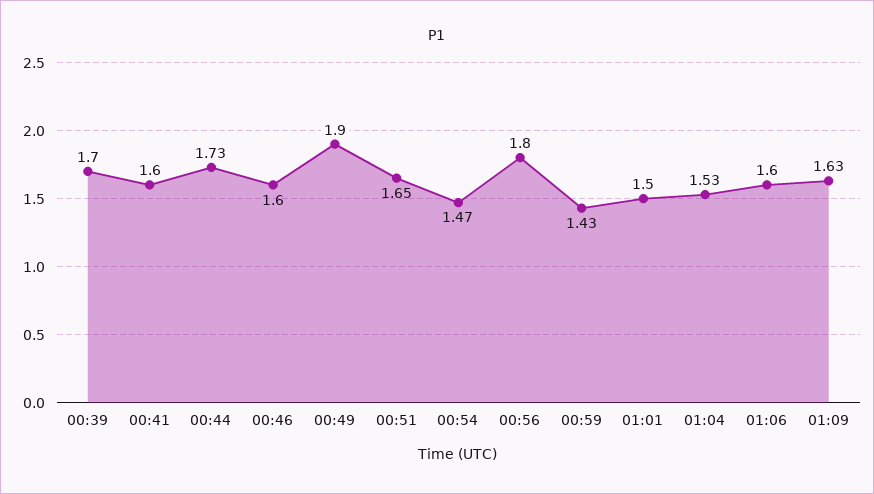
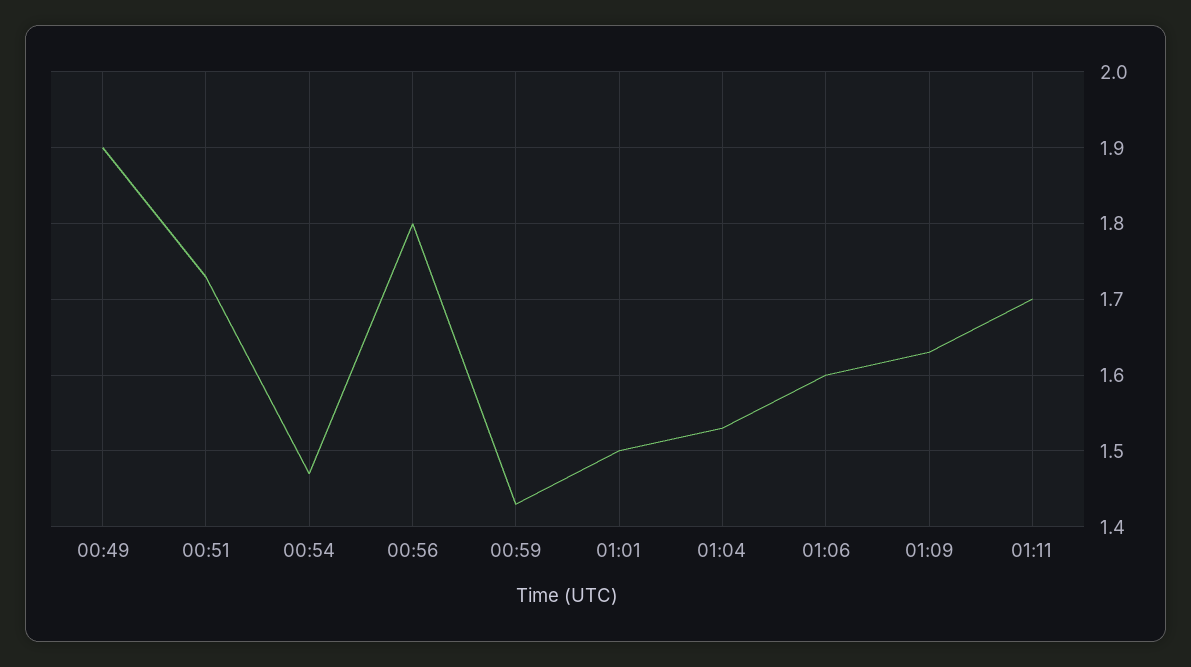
00:39: 1.7 -> none
00:41: 1.6 -> none
00:44: 1.73 -> none
00:46: 1.6 -> none
00:51: 1.65 -> 1.73
01:11: none -> 1.7

